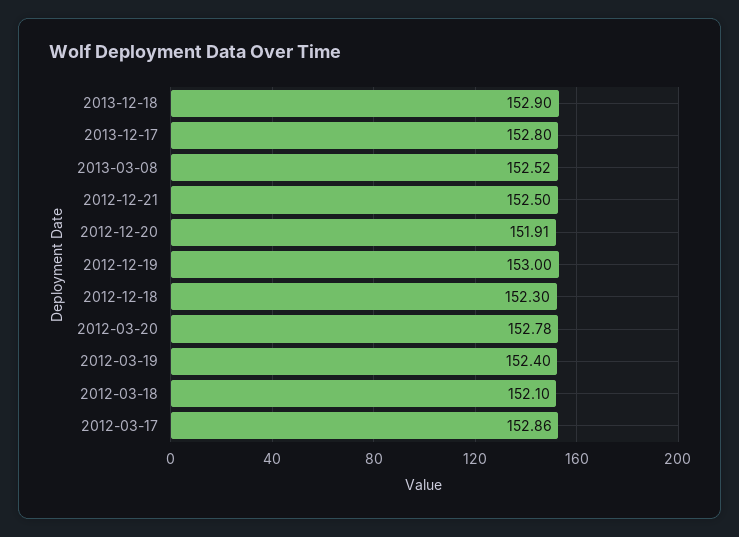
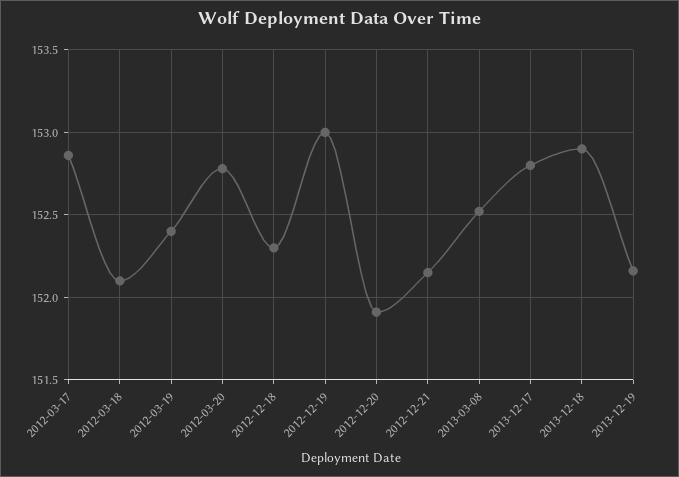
2012-12-21: 152.5 -> 152.15
2013-12-19: none -> 152.15

